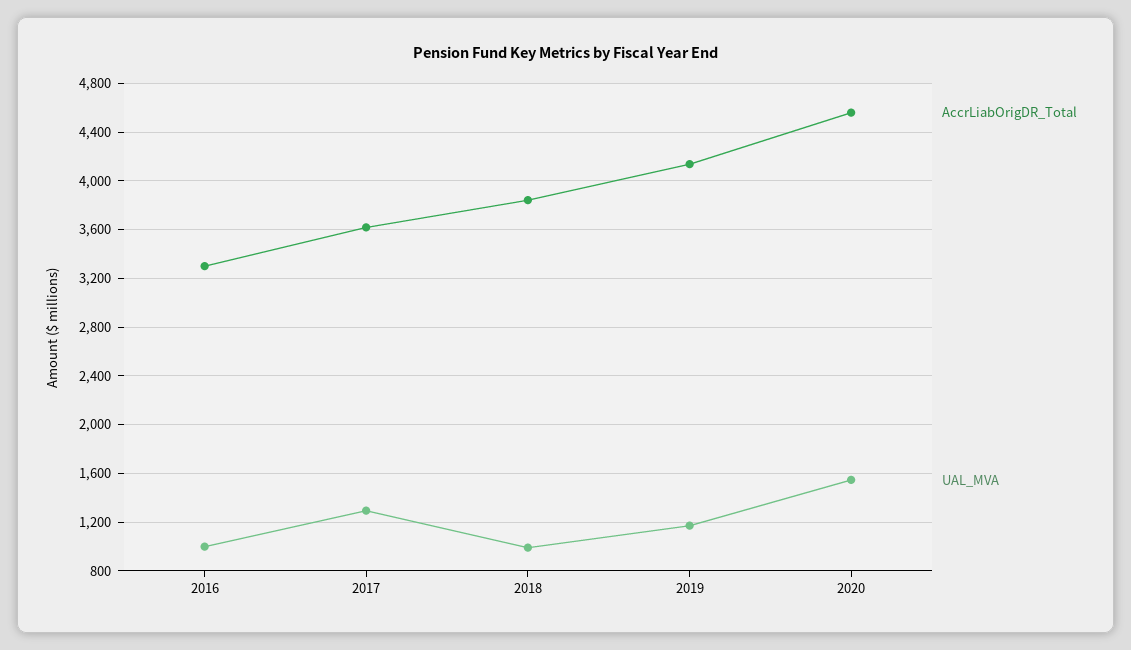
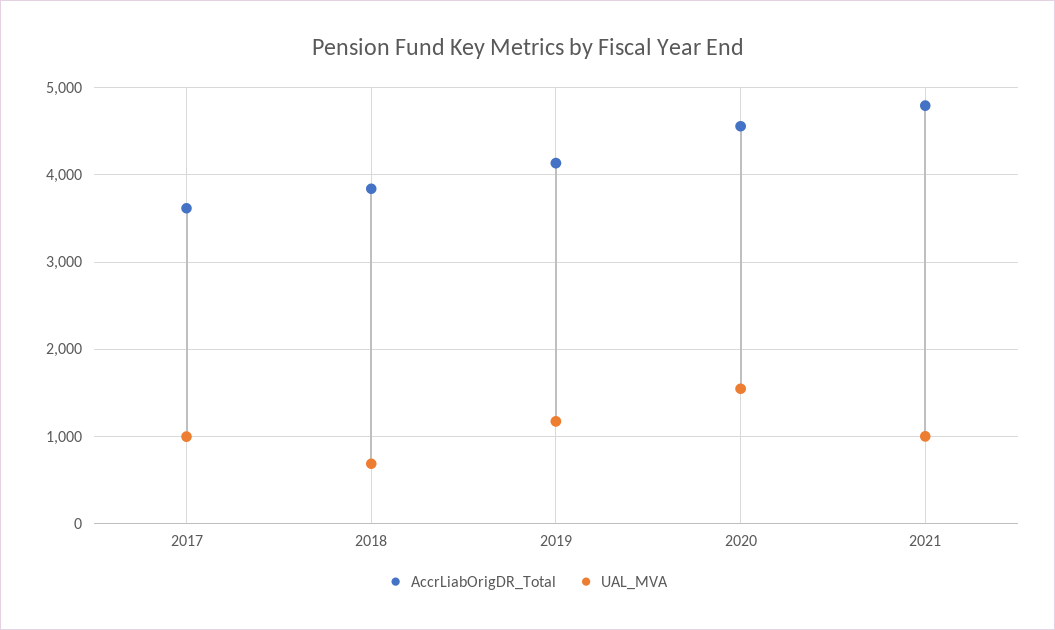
AccrLiabOrigDR_Total, 2016: 3300 -> none
UAL_MVA, 2016: 1000 -> none
UAL_MVA, 2017: 1300 -> 1000
UAL_MVA, 2018: 1000 -> 700
AccrLiabOrigDR_Total, 2021: none -> 4800
UAL_MVA, 2021: none -> 1000

